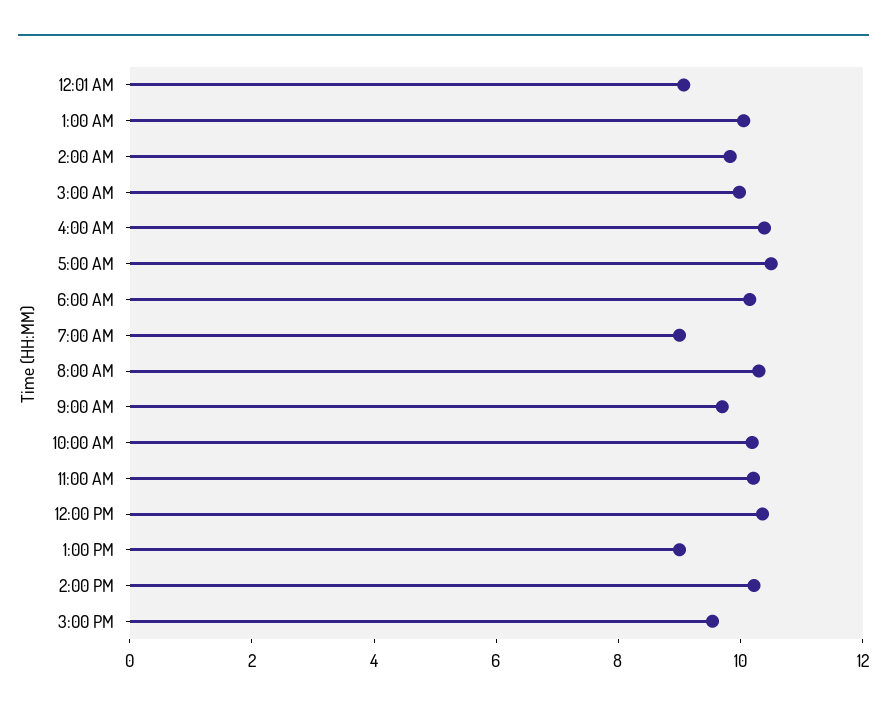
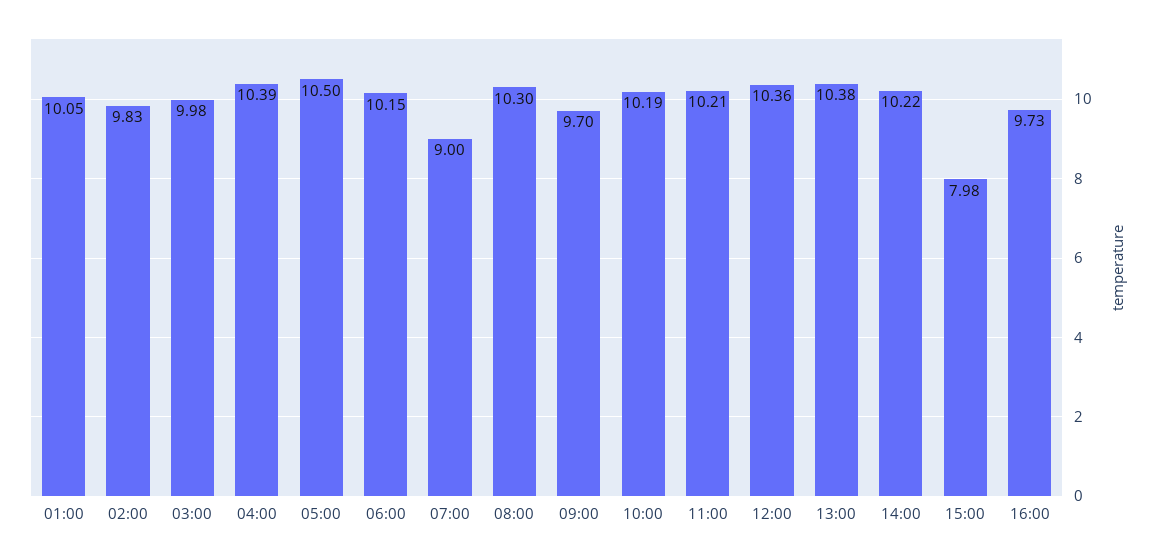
12:01 AM: 9 -> none
1:00 PM: 9 -> 10.38
3:00 PM: 9.5 -> 7.98
16:00: none -> 9.73

